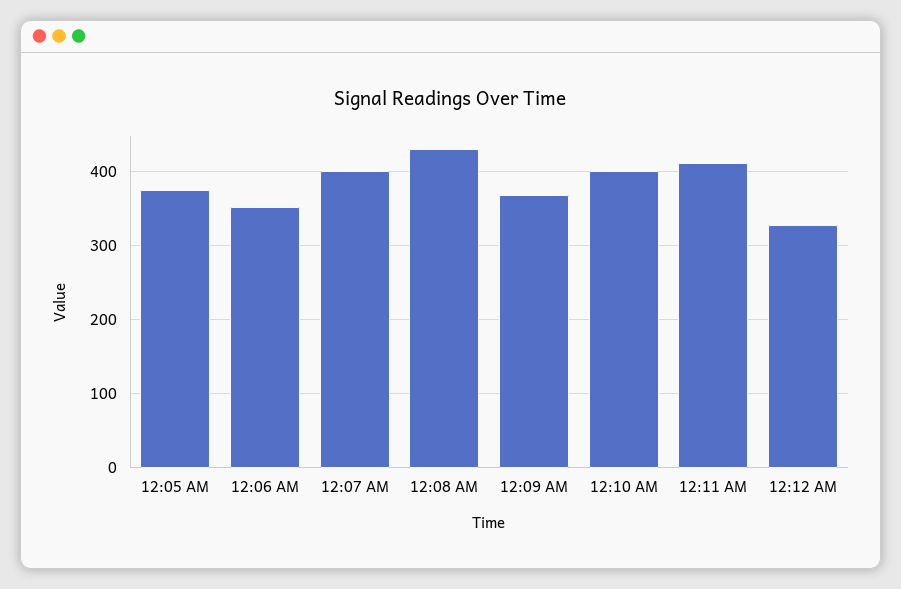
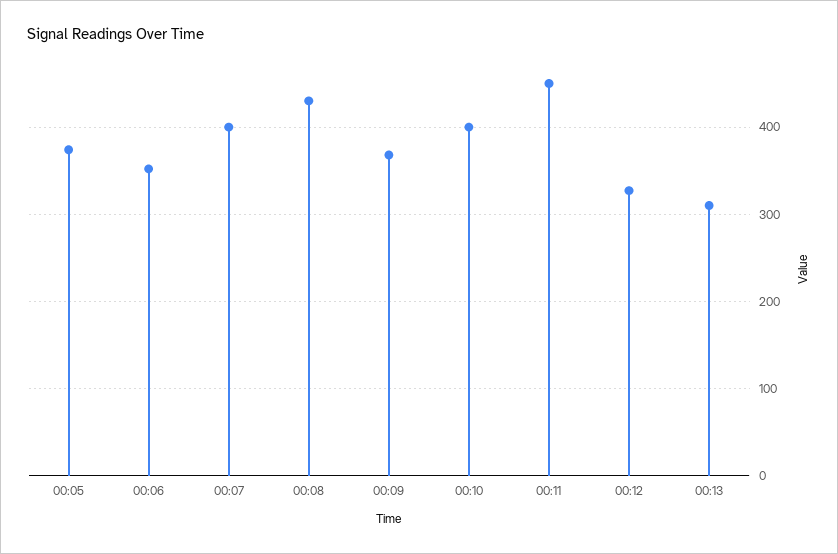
12:11 AM: 410 -> 450
00:13: none -> 310

